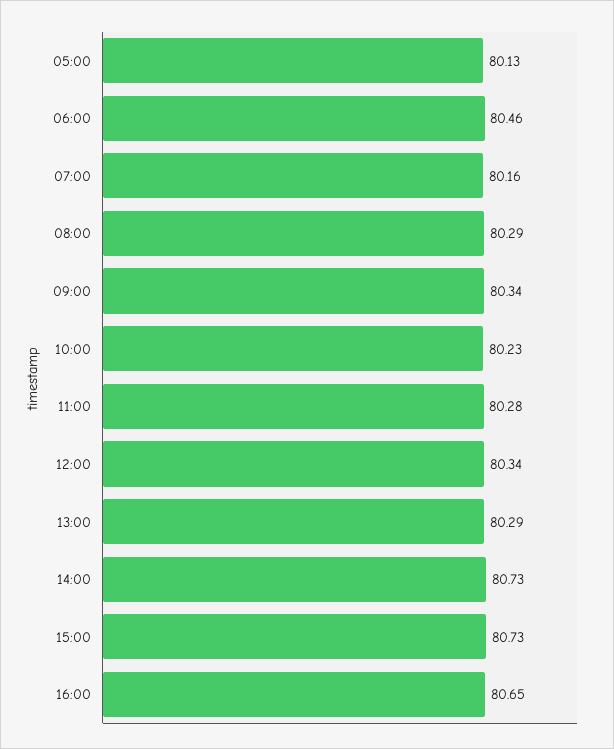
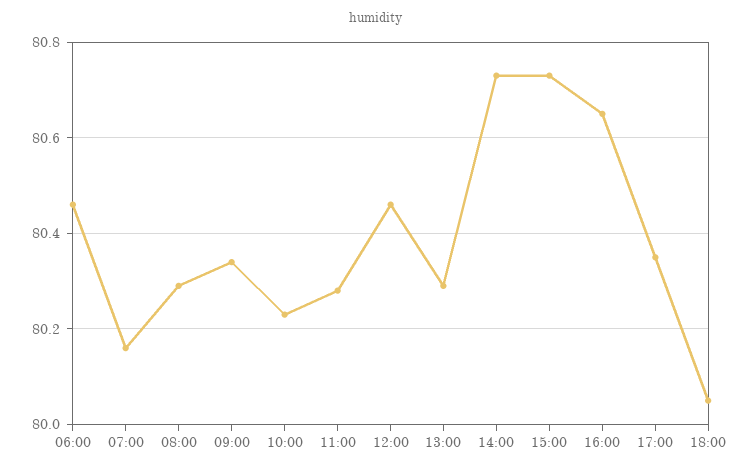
05:00: 80.13 -> none
12:00: 80.34 -> 80.45
17:00: none -> 80.35
18:00: none -> 80.05

